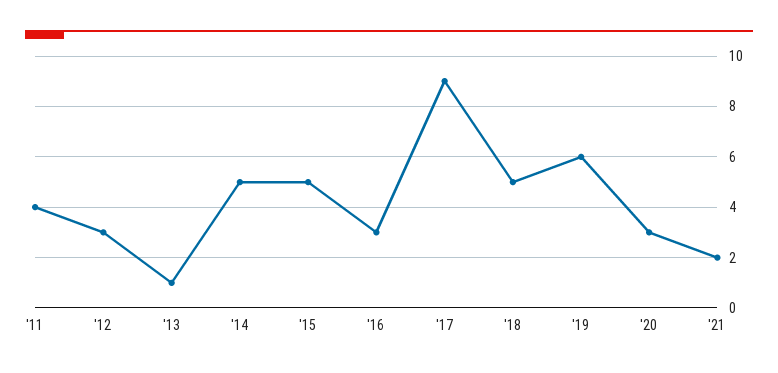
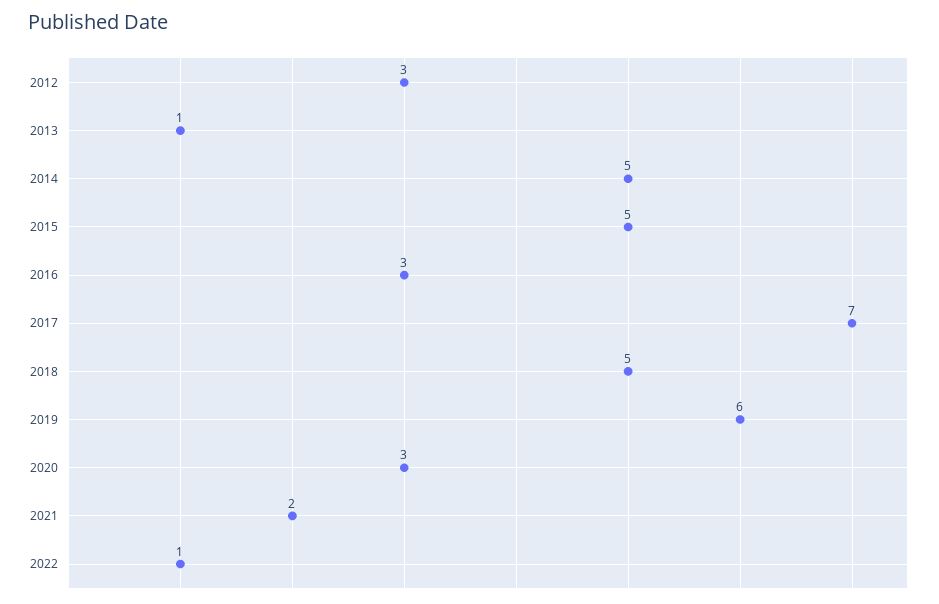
'11: 4 -> none
'17: 9 -> 7
2022: none -> 1

